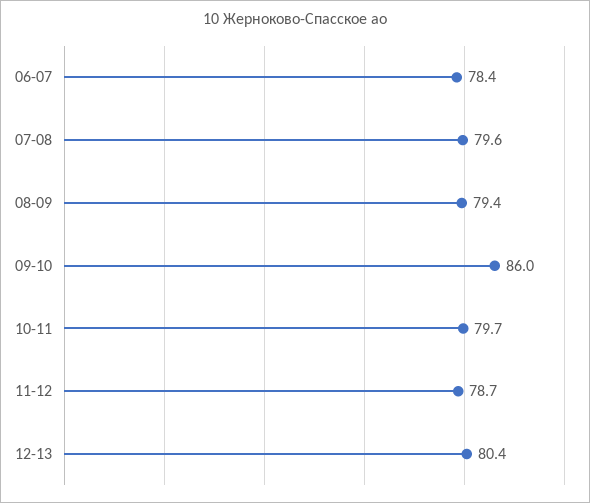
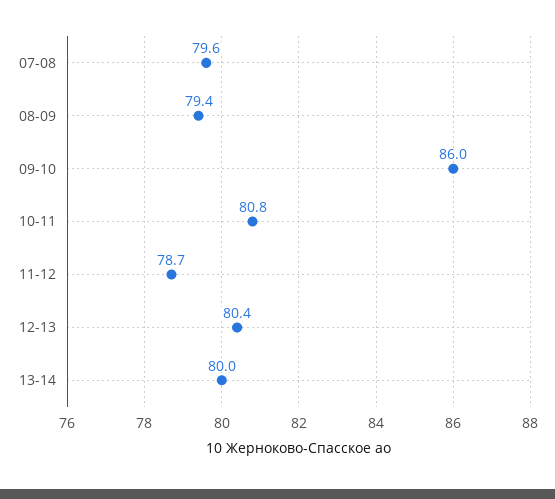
06-07: 78.4 -> none
10-11: 79.7 -> 80.8
13-14: none -> 80

